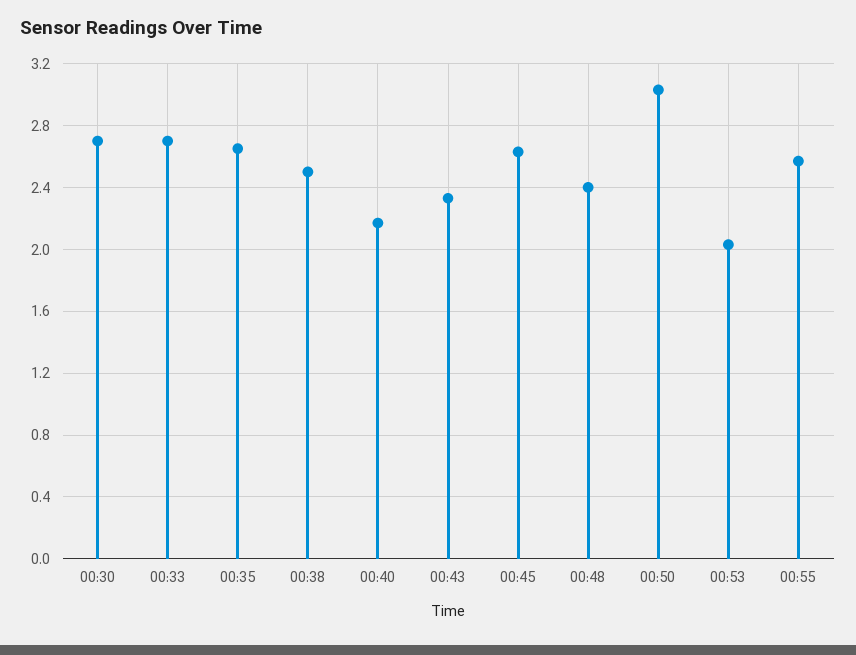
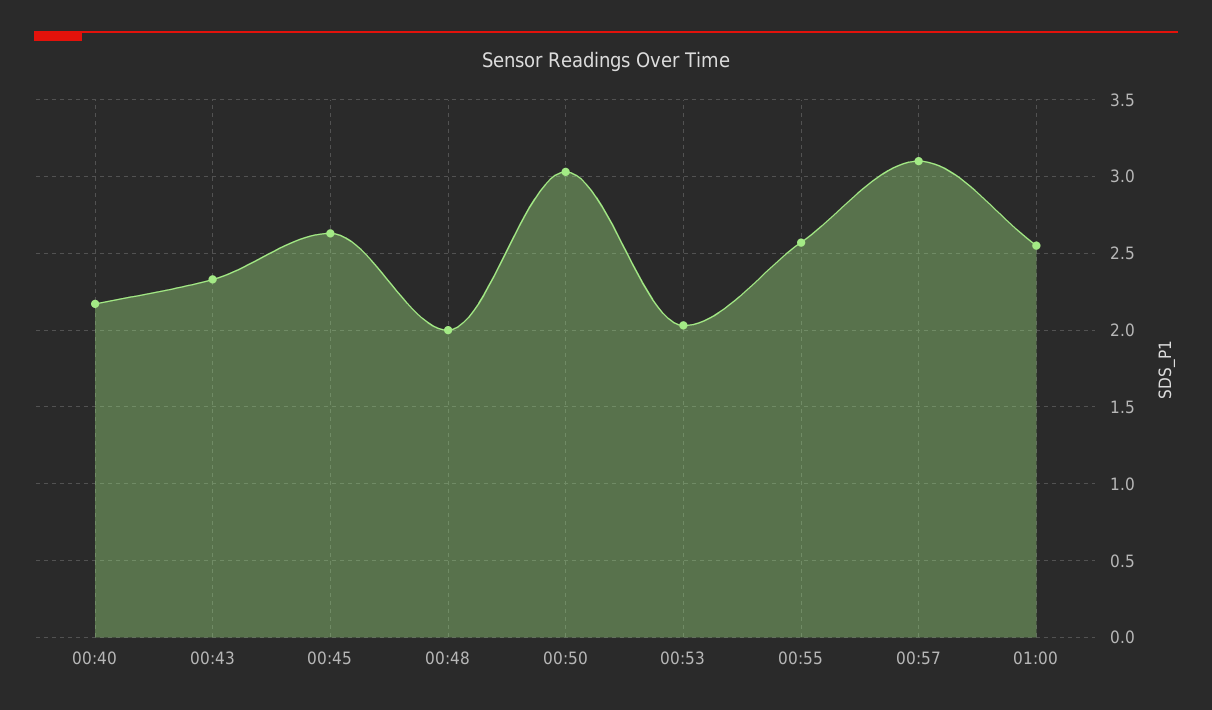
00:30: 2.7 -> none
00:33: 2.7 -> none
00:35: 2.65 -> none
00:38: 2.5 -> none
00:48: 2.4 -> 2
00:57: none -> 3.1
01:00: none -> 2.55

